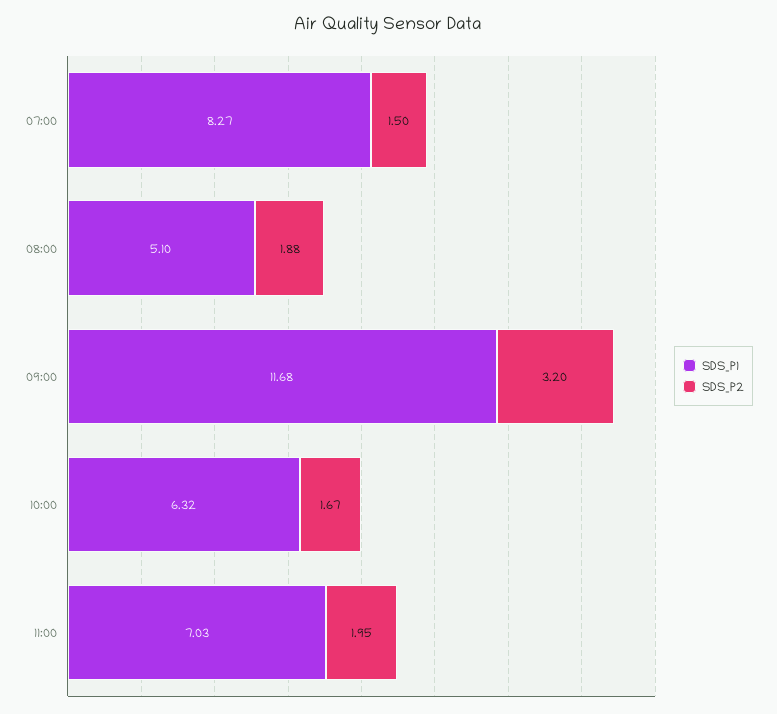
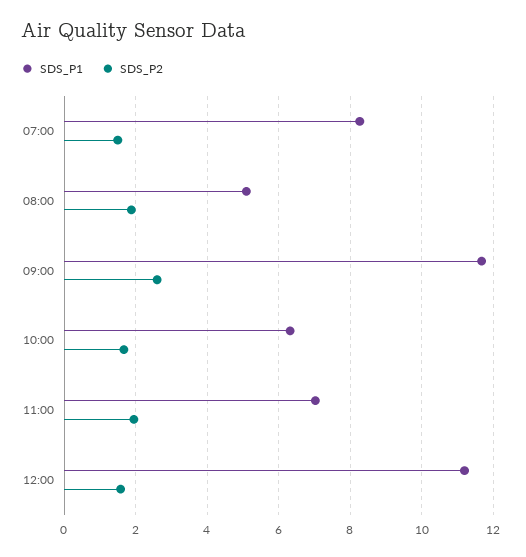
SDS_P2, 09:00: 3.2 -> 2.6
SDS_P1, 12:00: none -> 11.2
SDS_P2, 12:00: none -> 1.6

